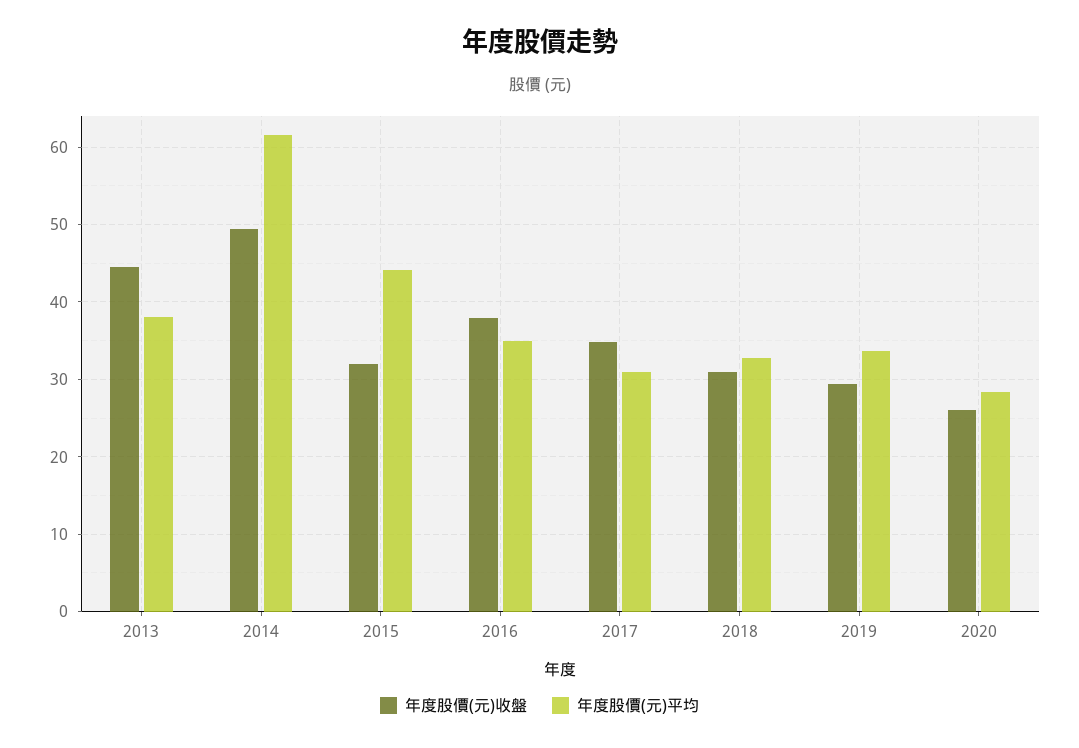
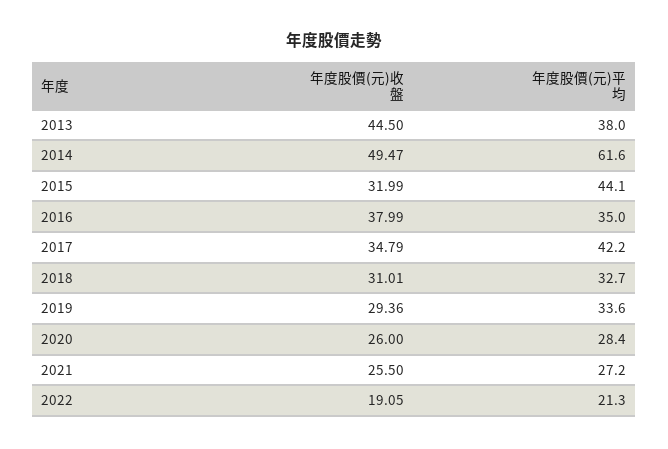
年度股價(元)平均, 2017: 31 -> 42.2
年度股價(元)收盤, 2021: none -> 25.5
年度股價(元)平均, 2021: none -> 27.2
年度股價(元)收盤, 2022: none -> 19.05
年度股價(元)平均, 2022: none -> 21.3

